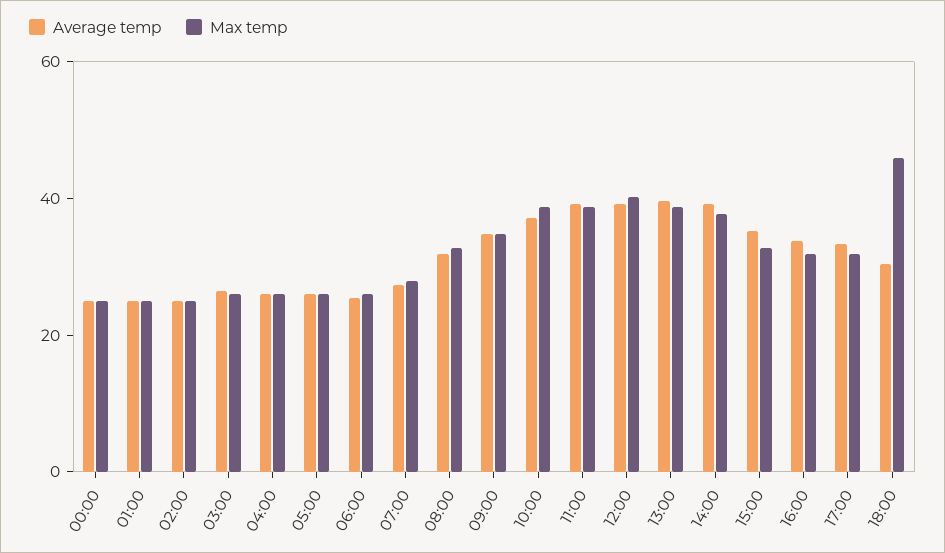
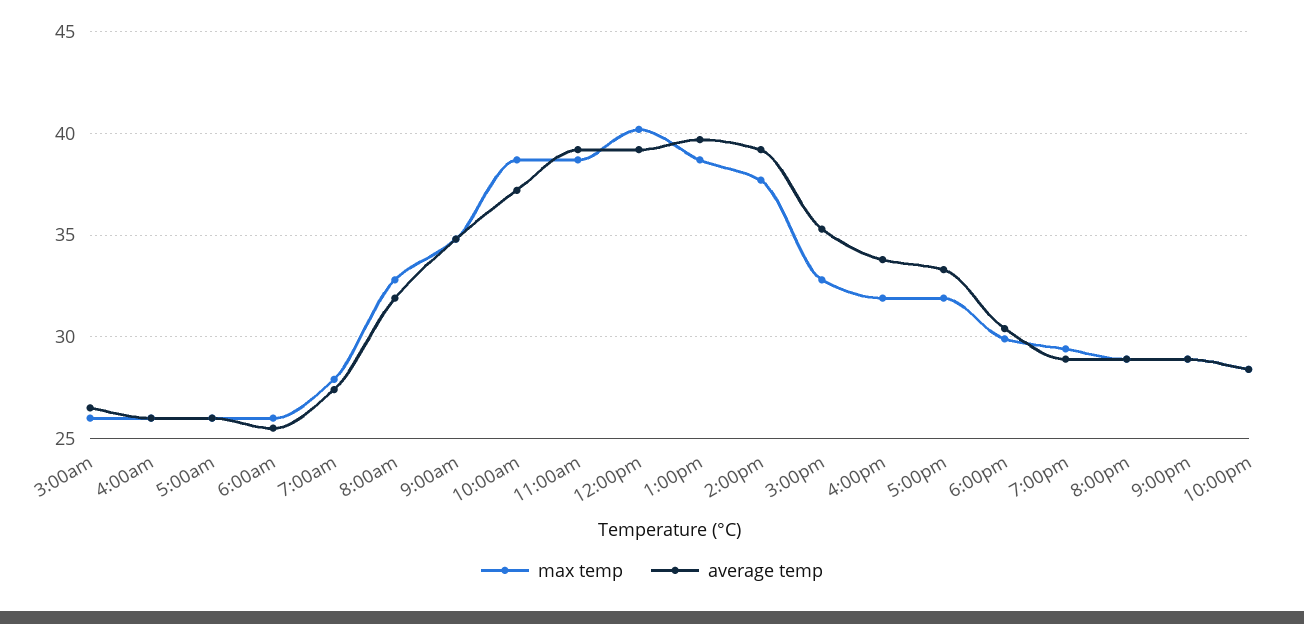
Average temp, 00:00: 25 -> none
Max temp, 00:00: 25 -> none
Average temp, 01:00: 25 -> none
Max temp, 01:00: 25 -> none
Average temp, 02:00: 25 -> none
Max temp, 02:00: 25 -> none
Max temp, 18:00: 45 -> 30
Max temp, 7:00pm: none -> 29.5
Average temp, 7:00pm: none -> 29
Max temp, 8:00pm: none -> 29
Average temp, 8:00pm: none -> 29
Max temp, 9:00pm: none -> 29
Average temp, 9:00pm: none -> 29
Max temp, 10:00pm: none -> 28.5
Average temp, 10:00pm: none -> 28.5

